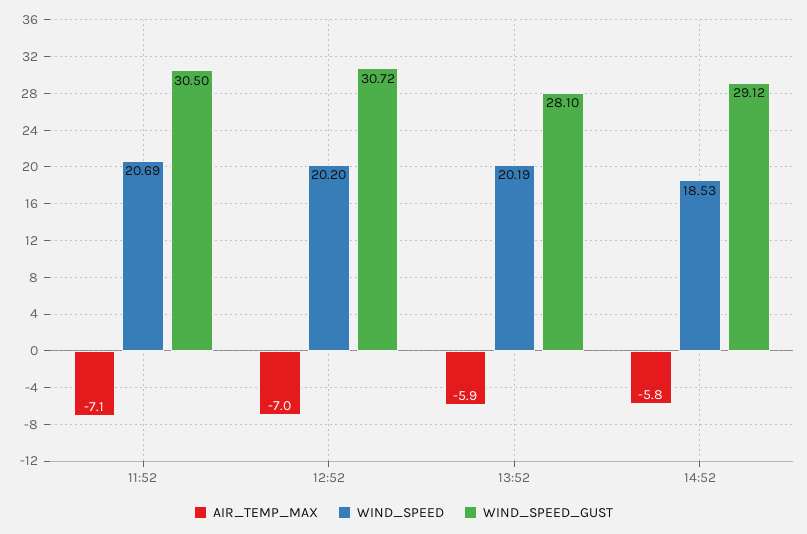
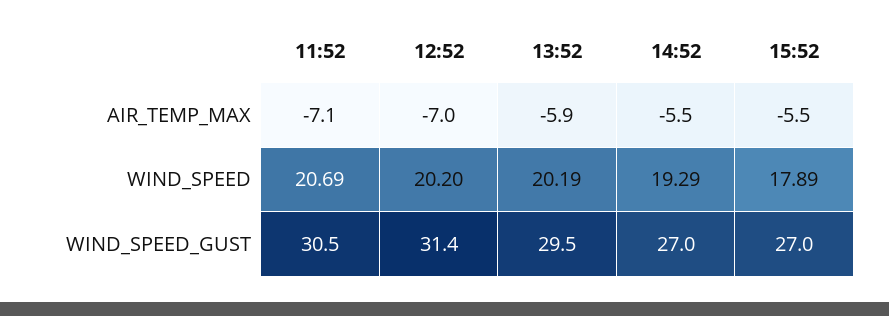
WIND_SPEED_GUST, 12:52: 30.72 -> 31.4
WIND_SPEED_GUST, 13:52: 28.1 -> 29.5
AIR_TEMP_MAX, 14:52: -5.8 -> -5.5
WIND_SPEED, 14:52: 18.53 -> 19.29
WIND_SPEED_GUST, 14:52: 29.12 -> 27
AIR_TEMP_MAX, 15:52: none -> -5.5
WIND_SPEED, 15:52: none -> 17.89
WIND_SPEED_GUST, 15:52: none -> 27

